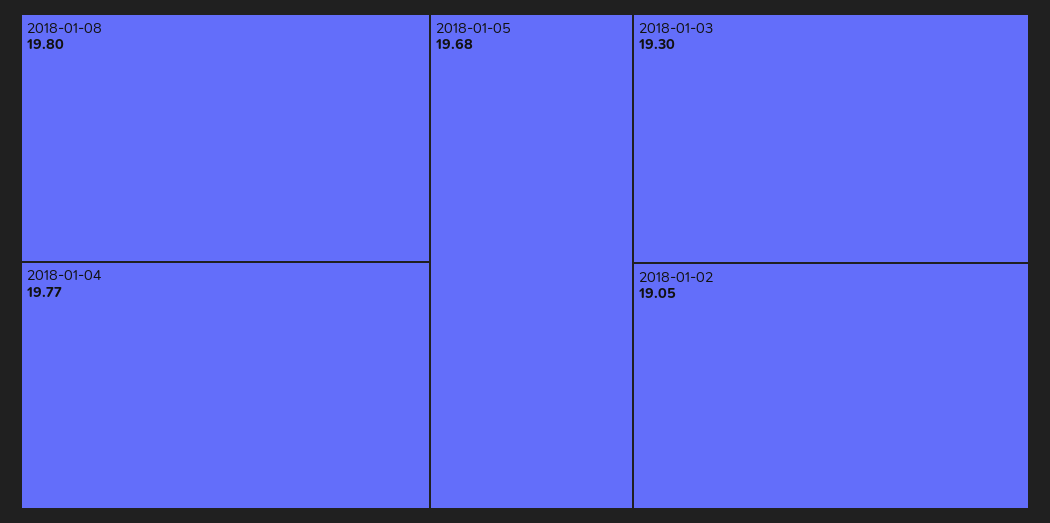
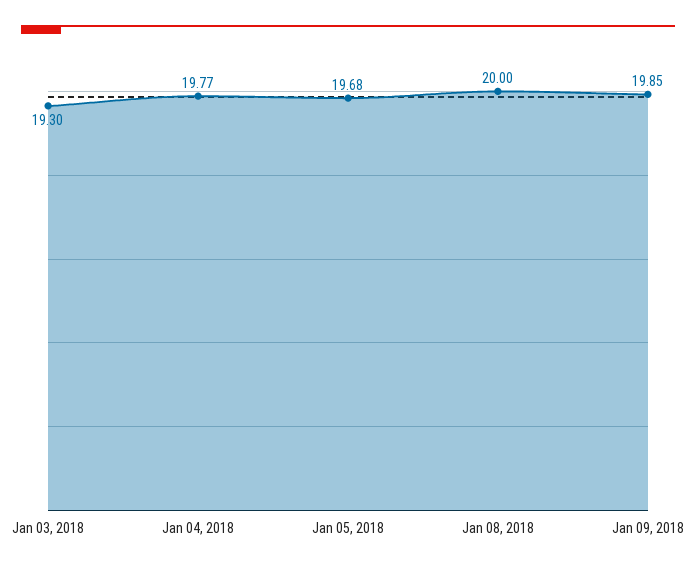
2018-01-08: 19.8 -> 20
2018-01-02: 19.05 -> none
Jan 09, 2018: none -> 19.85

